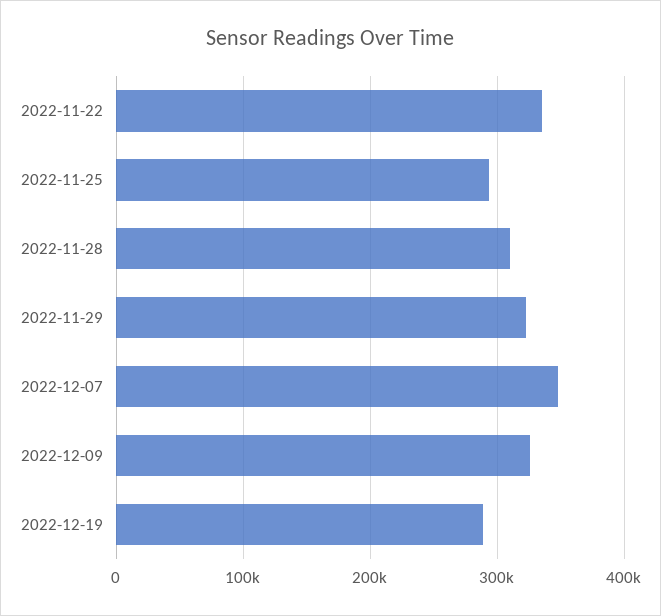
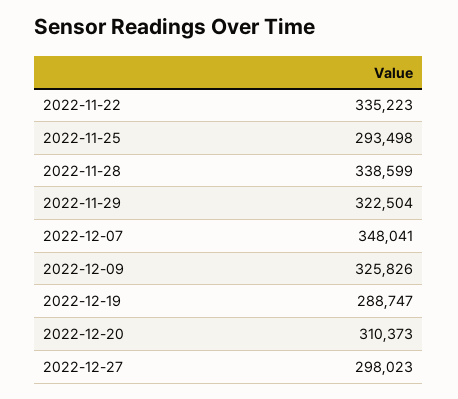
2022-11-28: 310000 -> 338599
2022-12-20: none -> 310373
2022-12-27: none -> 298023

